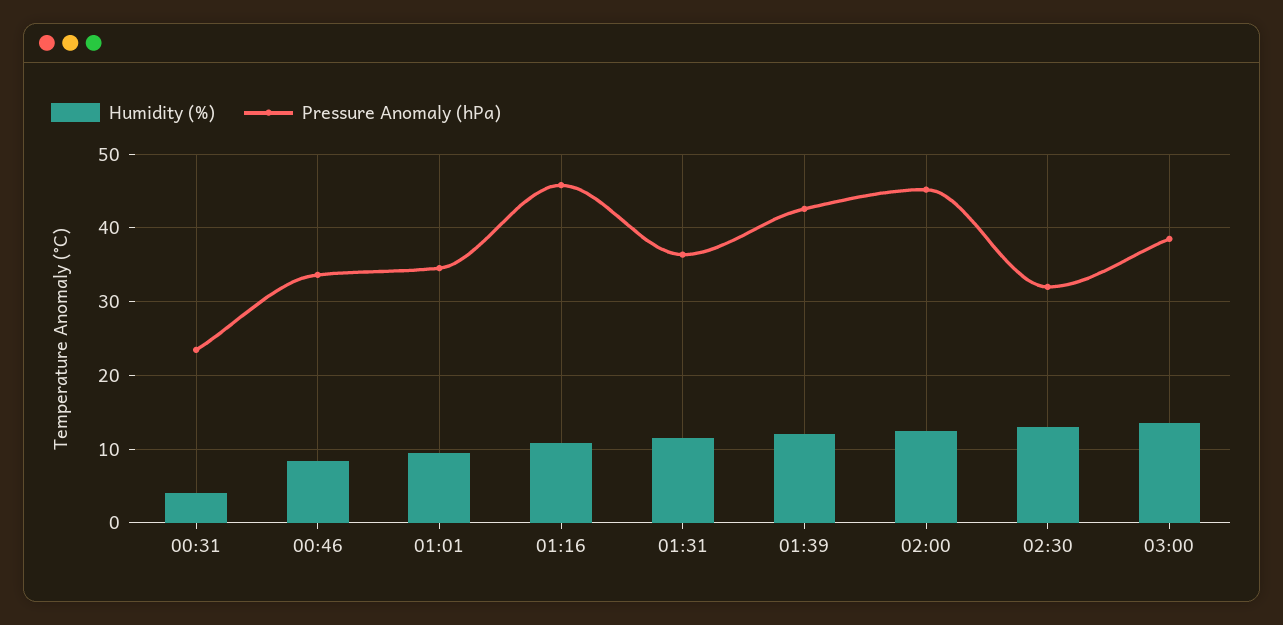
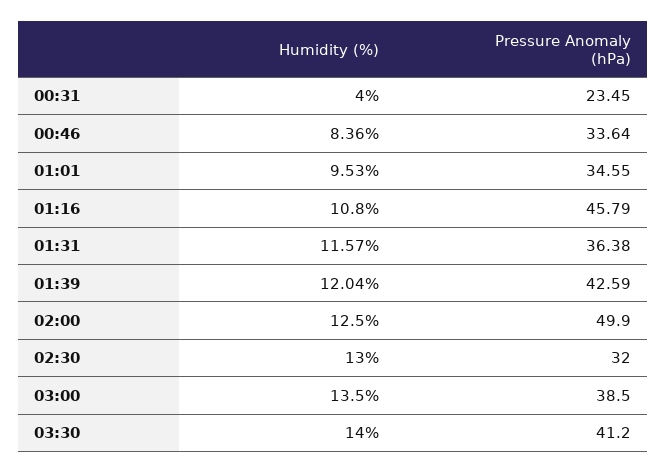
Pressure Anomaly (hPa), 02:00: 45 -> 49.9
Humidity (%), 03:30: none -> 14
Pressure Anomaly (hPa), 03:30: none -> 41.2

